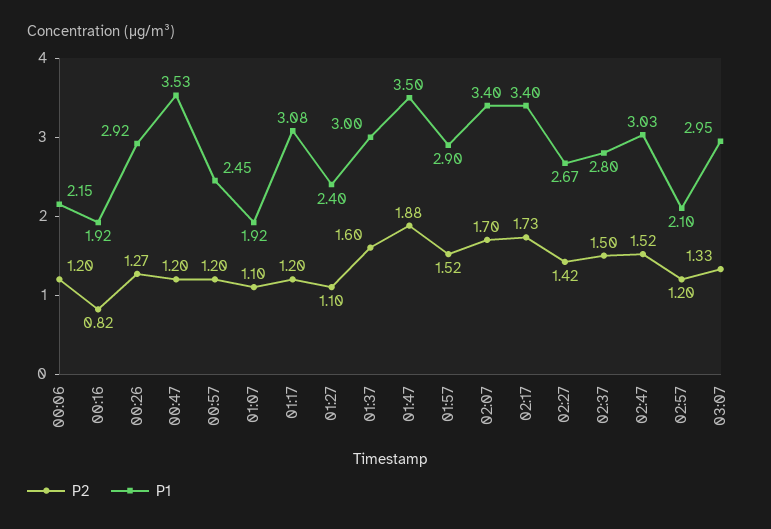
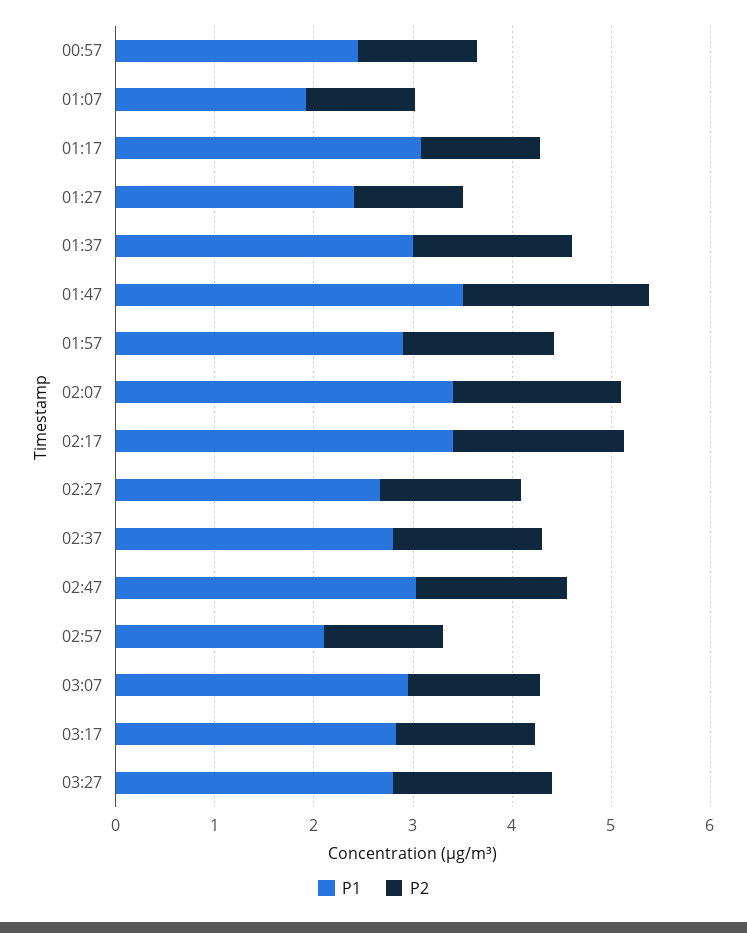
P2, 00:06: 1.2 -> none
P1, 00:06: 2.15 -> none
P2, 00:16: 0.82 -> none
P1, 00:16: 1.92 -> none
P2, 00:26: 1.27 -> none
P1, 00:26: 2.92 -> none
P2, 00:47: 1.2 -> none
P1, 00:47: 3.53 -> none
P1, 03:17: none -> 2.8
P2, 03:17: none -> 1.4
P1, 03:27: none -> 2.8
P2, 03:27: none -> 1.6

